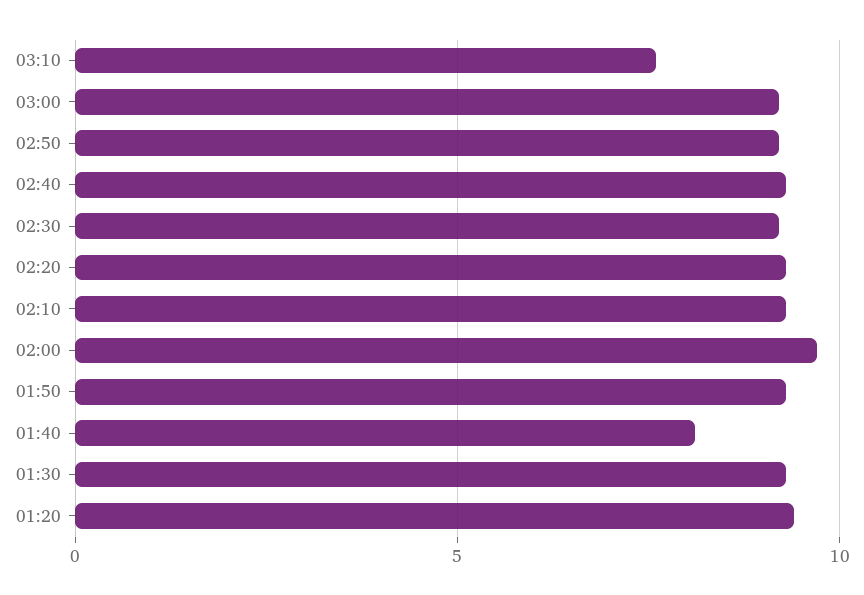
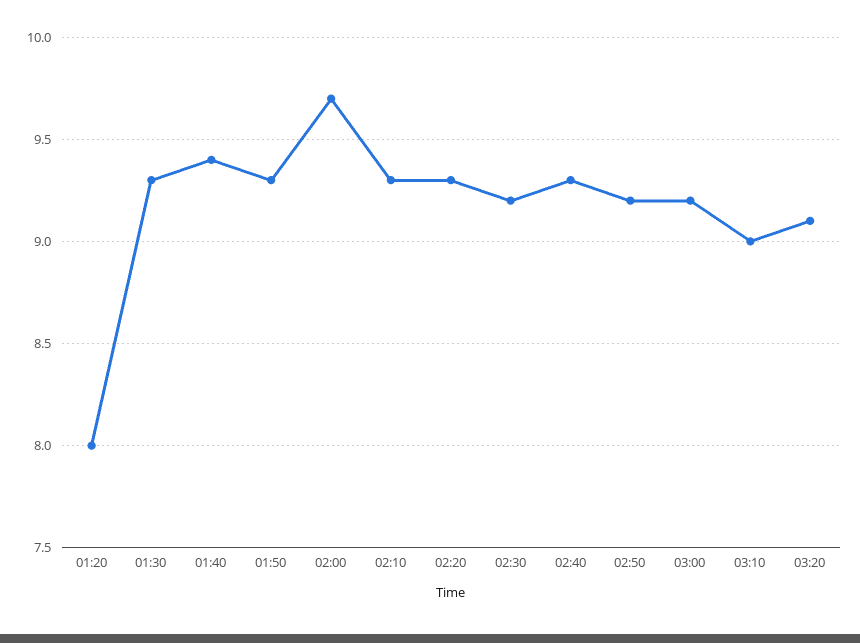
03:10: 7.5 -> 9
01:40: 8 -> 9.4
01:20: 9.5 -> 8
03:20: none -> 9.1

